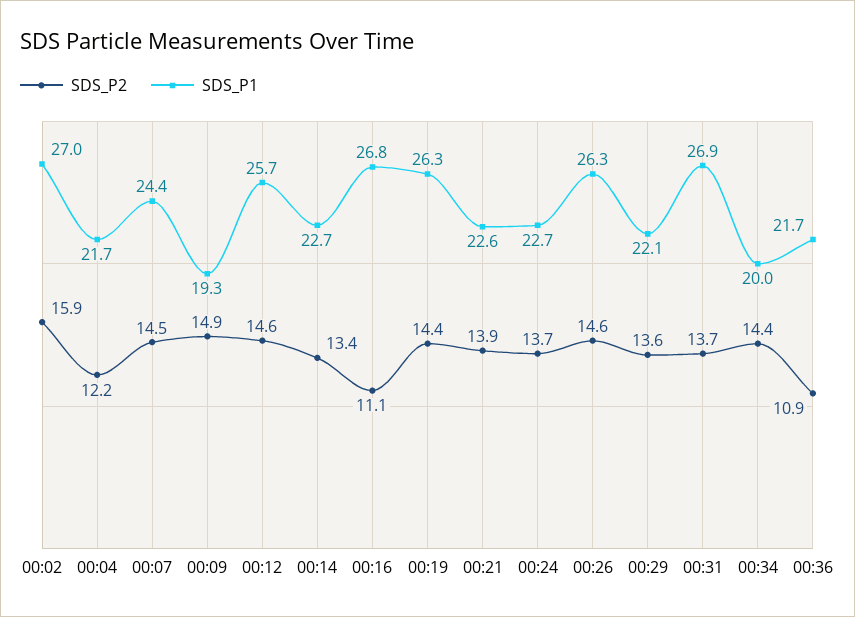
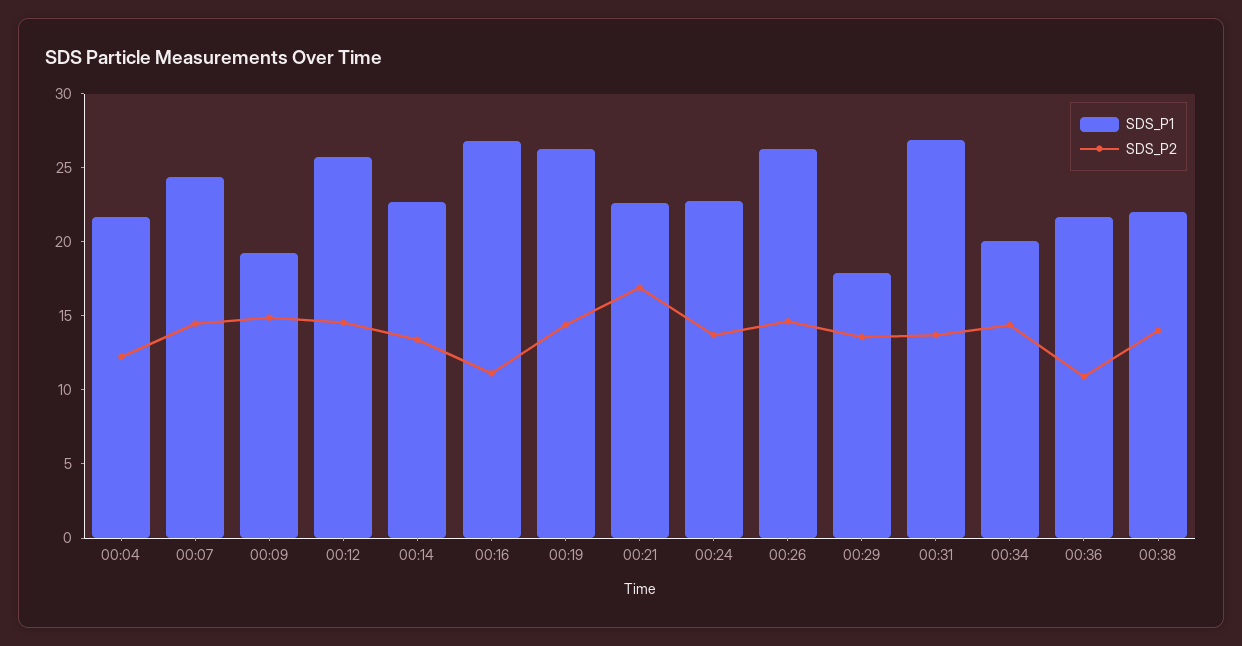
SDS_P2, 00:02: 15.9 -> none
SDS_P1, 00:02: 27 -> none
SDS_P2, 00:21: 13.9 -> 17
SDS_P1, 00:29: 22.1 -> 18
SDS_P1, 00:38: none -> 22
SDS_P2, 00:38: none -> 14

